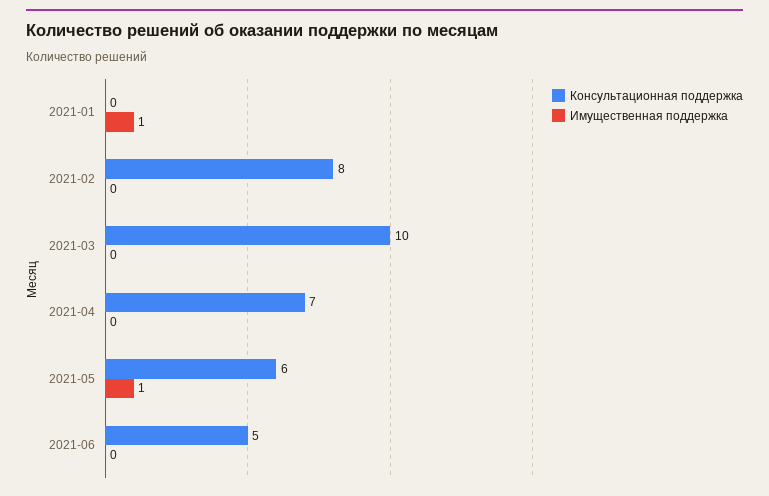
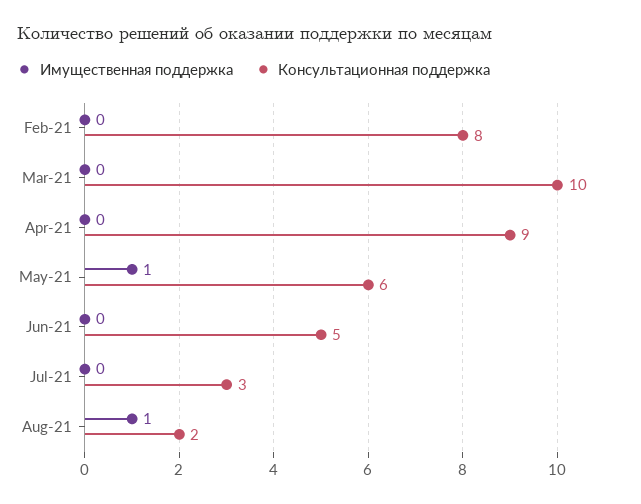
Консультационная поддержка, 2021-01: 0 -> none
Имущественная поддержка, 2021-01: 1 -> none
Консультационная поддержка, 2021-04: 7 -> 9
Имущественная поддержка, Jul-21: none -> 0
Консультационная поддержка, Jul-21: none -> 3
Имущественная поддержка, Aug-21: none -> 1
Консультационная поддержка, Aug-21: none -> 2

